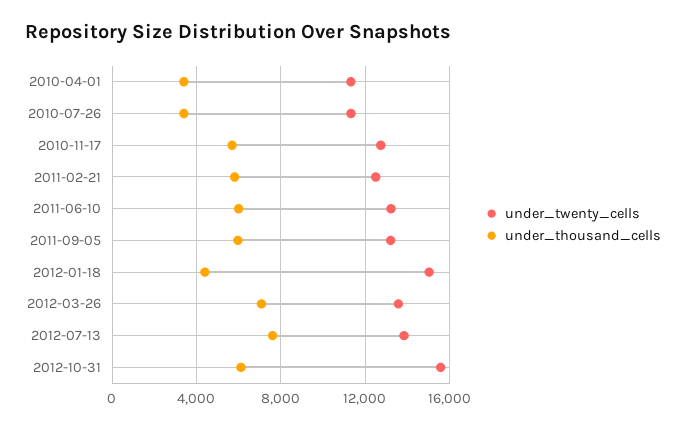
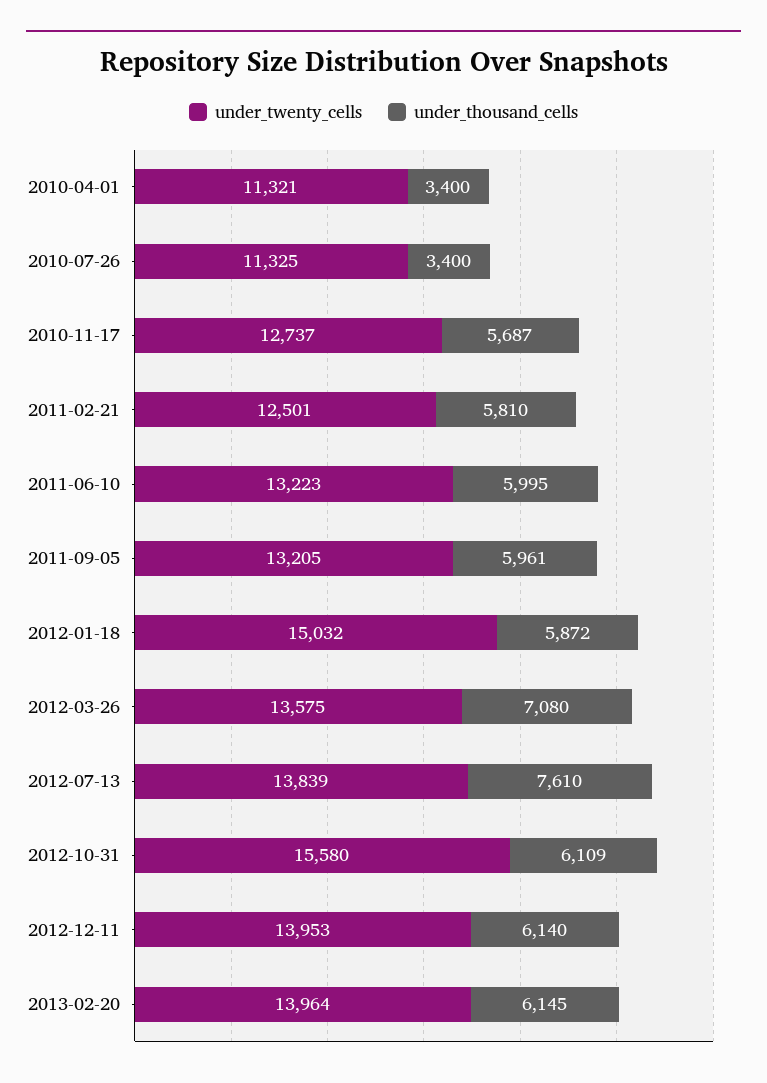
under_thousand_cells, 2012-01-18: 4500 -> 5872
under_twenty_cells, 2012-12-11: none -> 13953
under_thousand_cells, 2012-12-11: none -> 6140
under_twenty_cells, 2013-02-20: none -> 13964
under_thousand_cells, 2013-02-20: none -> 6145

